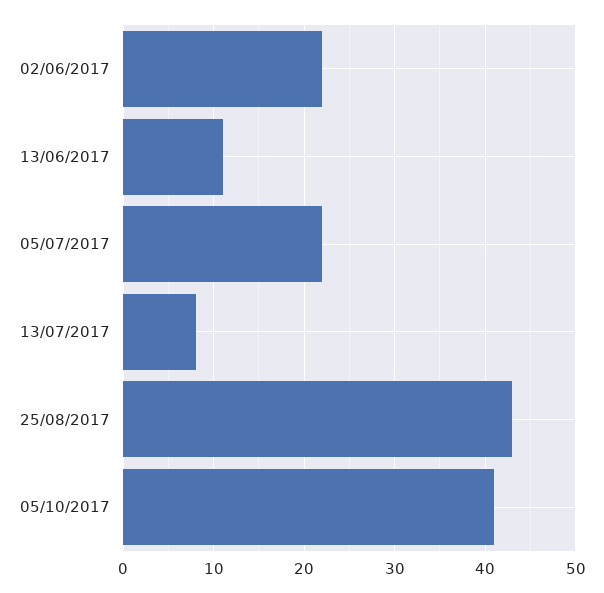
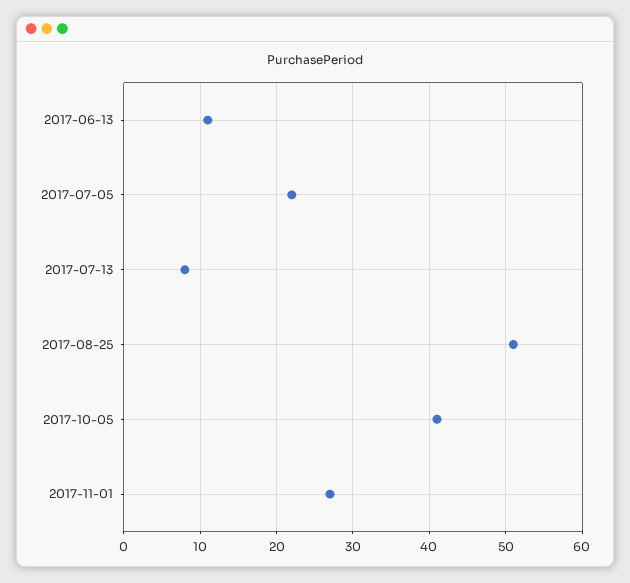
02/06/2017: 22 -> none
25/08/2017: 43 -> 51
2017-11-01: none -> 27

